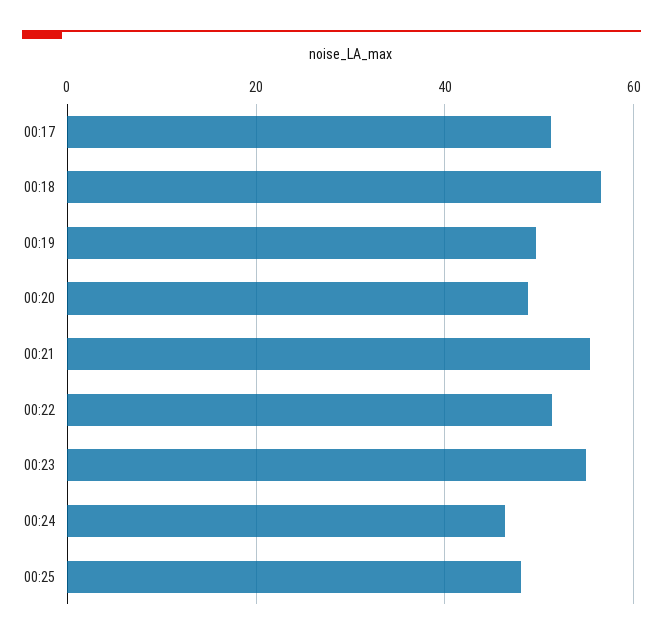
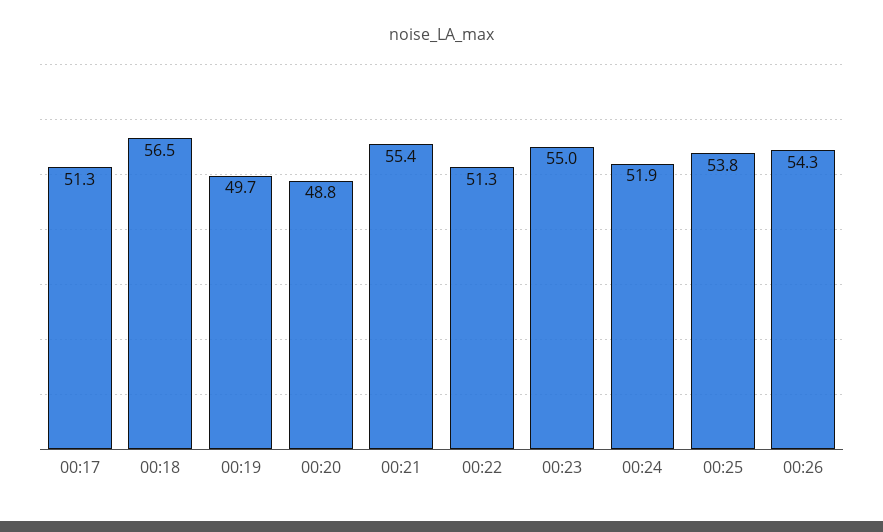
00:24: 46 -> 51.9
00:25: 48 -> 53.8
00:26: none -> 54.3

